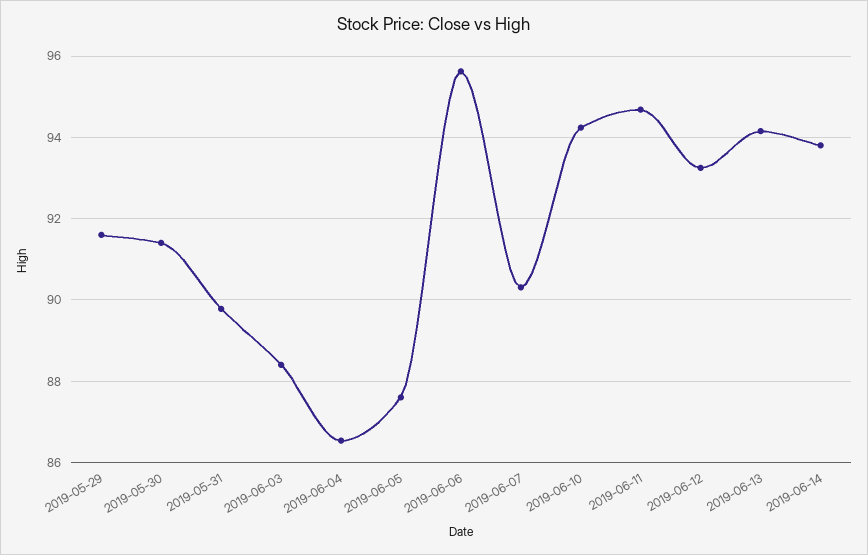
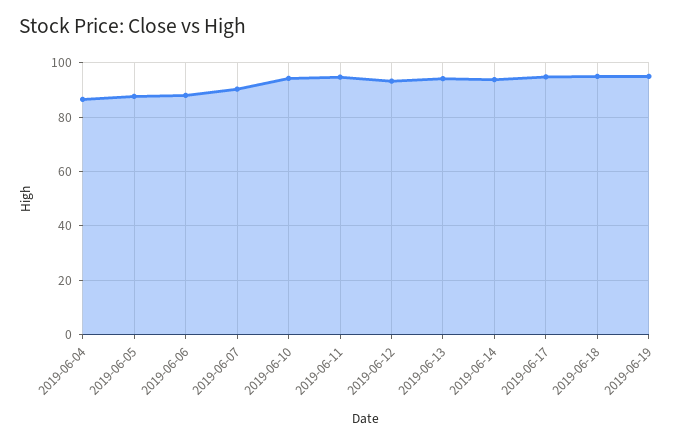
2019-05-29: 91.6 -> none
2019-05-30: 91.4 -> none
2019-05-31: 89.8 -> none
2019-06-03: 88.4 -> none
2019-06-06: 95.6 -> 87.5
2019-06-17: none -> 95
2019-06-18: none -> 95
2019-06-19: none -> 95

